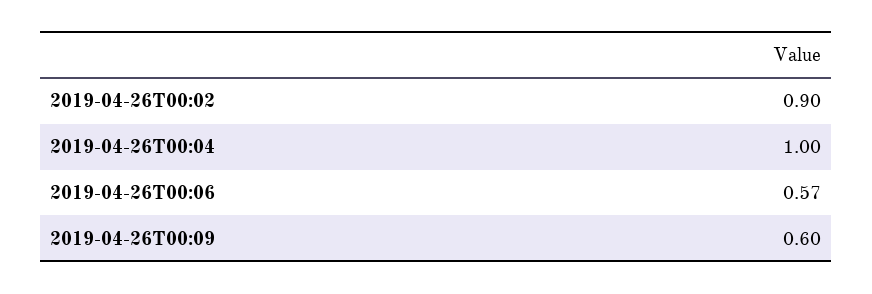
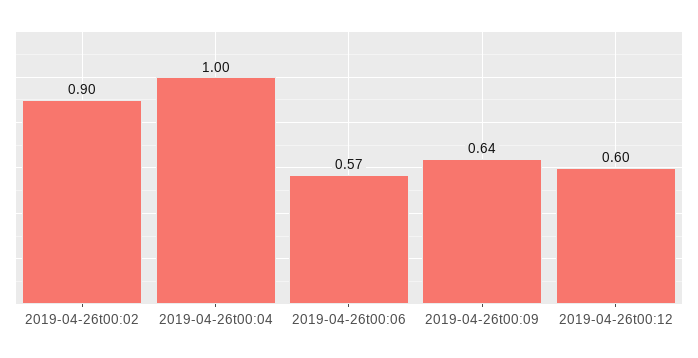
2019-04-26T00:09: 0.6 -> 0.64
2019-04-26t00:12: none -> 0.6

